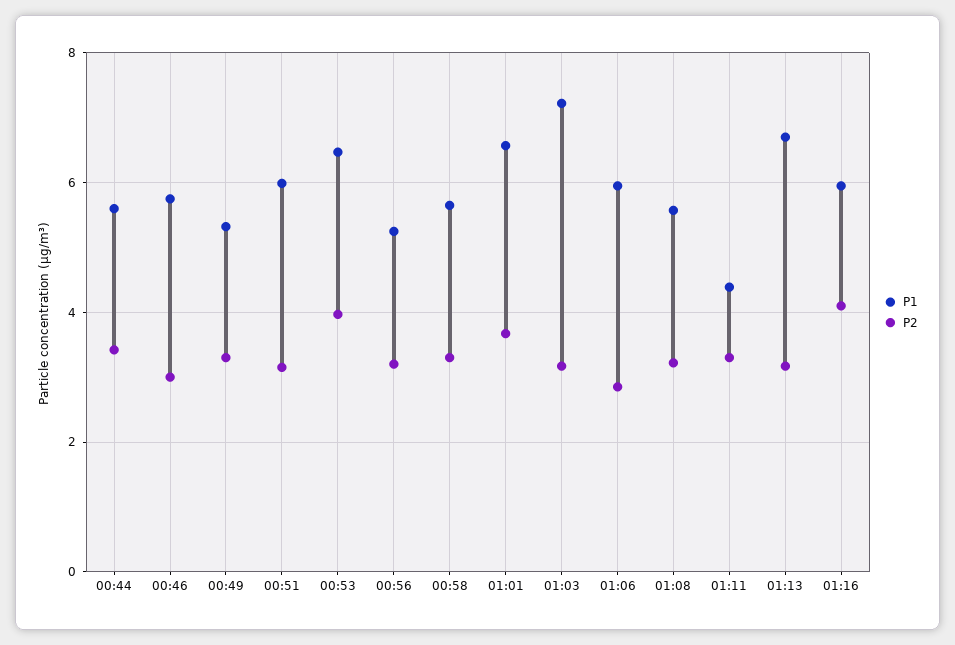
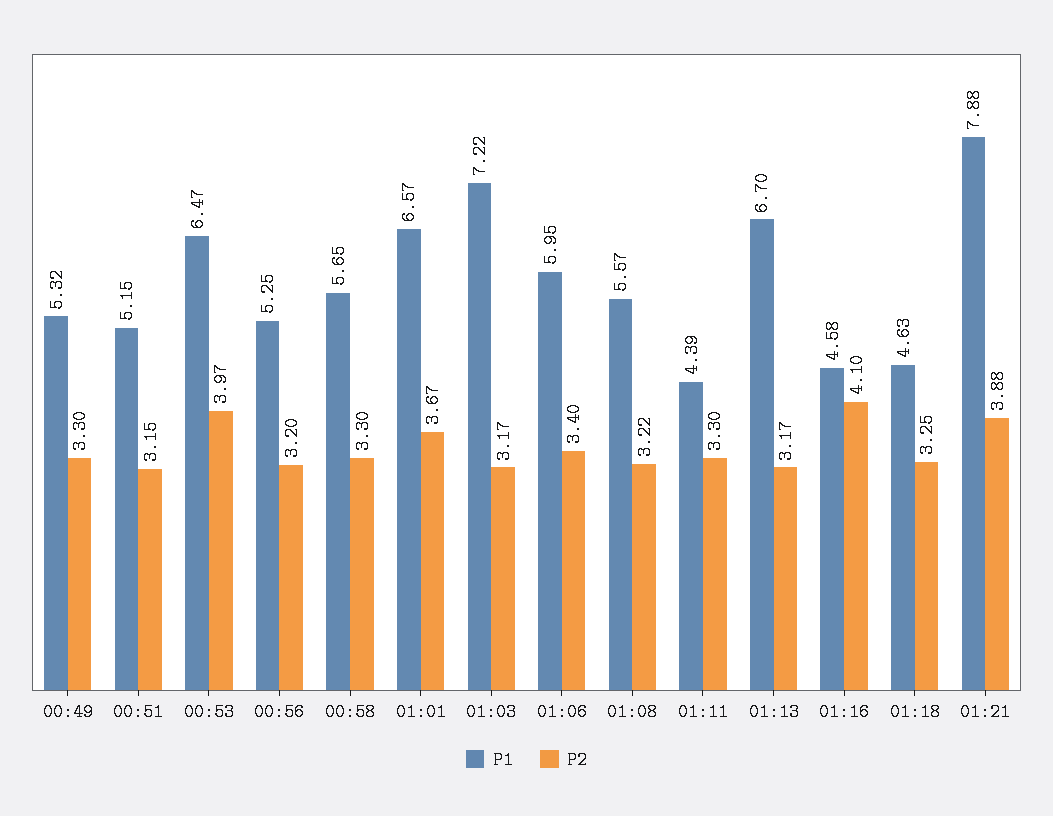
P1, 00:44: 5.6 -> none
P2, 00:44: 3.4 -> none
P1, 00:46: 5.8 -> none
P2, 00:46: 3 -> none
P1, 00:51: 6 -> 5.15
P2, 01:06: 2.8 -> 3.4
P1, 01:16: 6 -> 4.58
P1, 01:18: none -> 4.63
P2, 01:18: none -> 3.25
P1, 01:21: none -> 7.88
P2, 01:21: none -> 3.88

